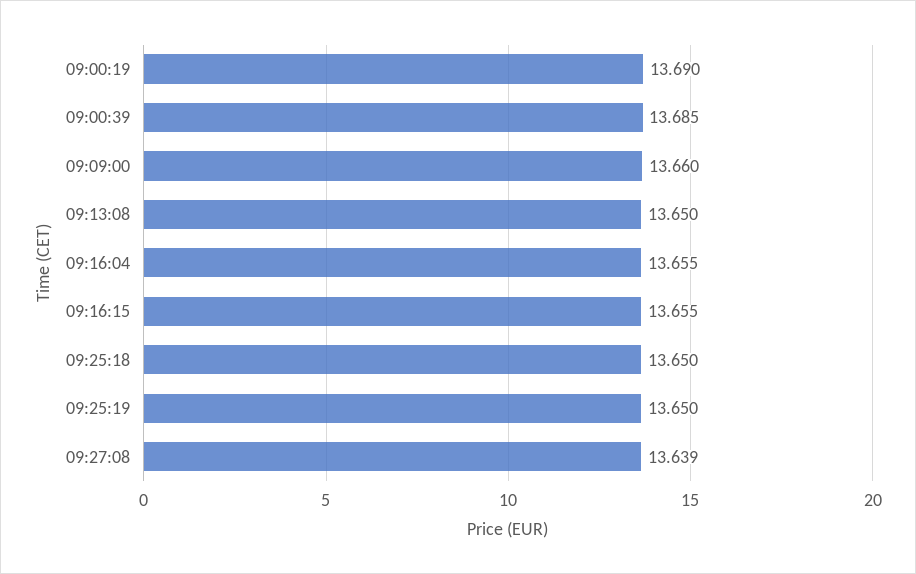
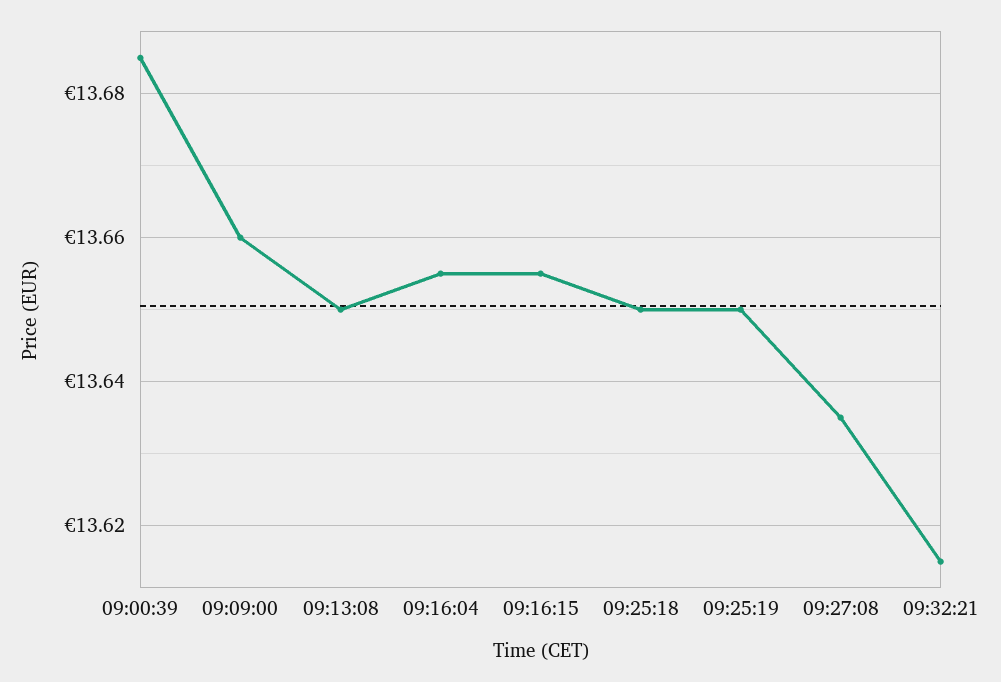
09:00:19: 13.69 -> none
09:27:08: 13.639 -> 13.635
09:32:21: none -> 13.615

